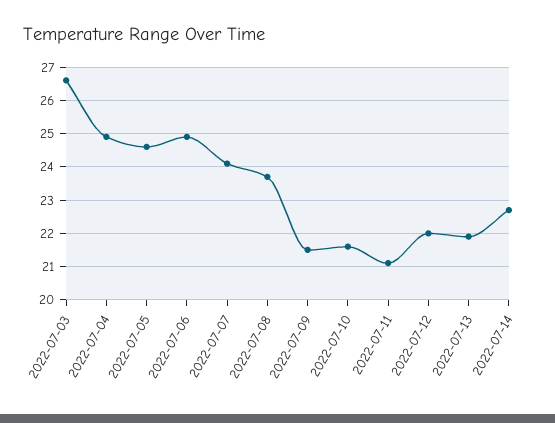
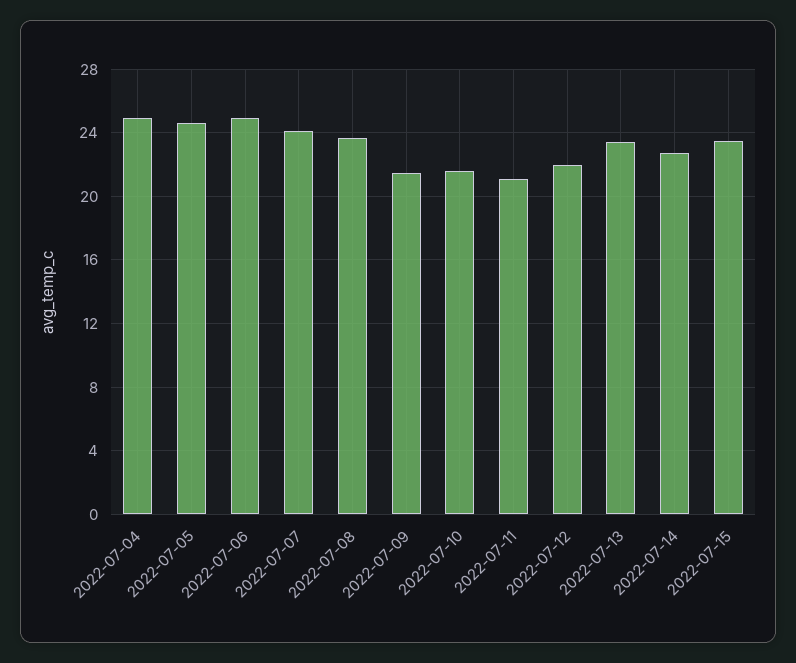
2022-07-03: 26.5 -> none
2022-07-13: 22 -> 23.5
2022-07-15: none -> 23.5

